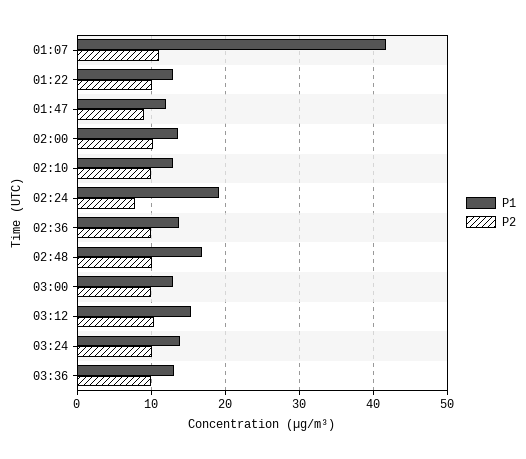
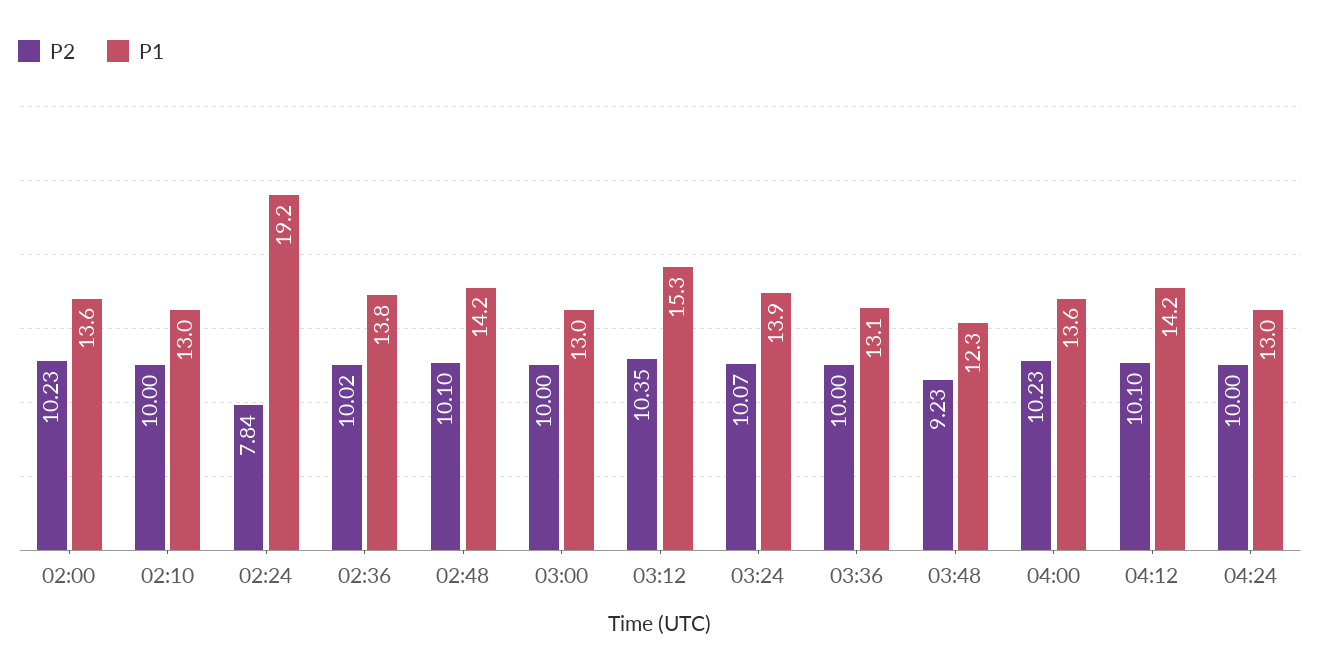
P1, 01:07: 42 -> none
P2, 01:07: 11 -> none
P1, 01:22: 13 -> none
P2, 01:22: 10 -> none
P1, 01:47: 12 -> none
P2, 01:47: 9 -> none
P1, 02:48: 17 -> 14.2
P2, 03:48: none -> 9.23
P1, 03:48: none -> 12.3
P2, 04:00: none -> 10.23
P1, 04:00: none -> 13.6
P2, 04:12: none -> 10.1
P1, 04:12: none -> 14.2
P2, 04:24: none -> 10
P1, 04:24: none -> 13

